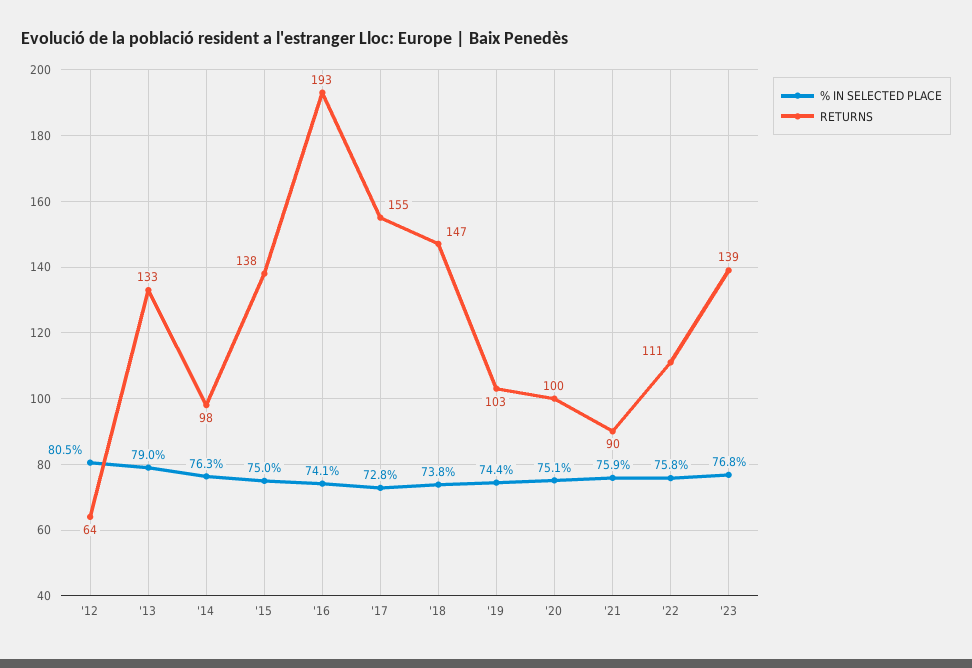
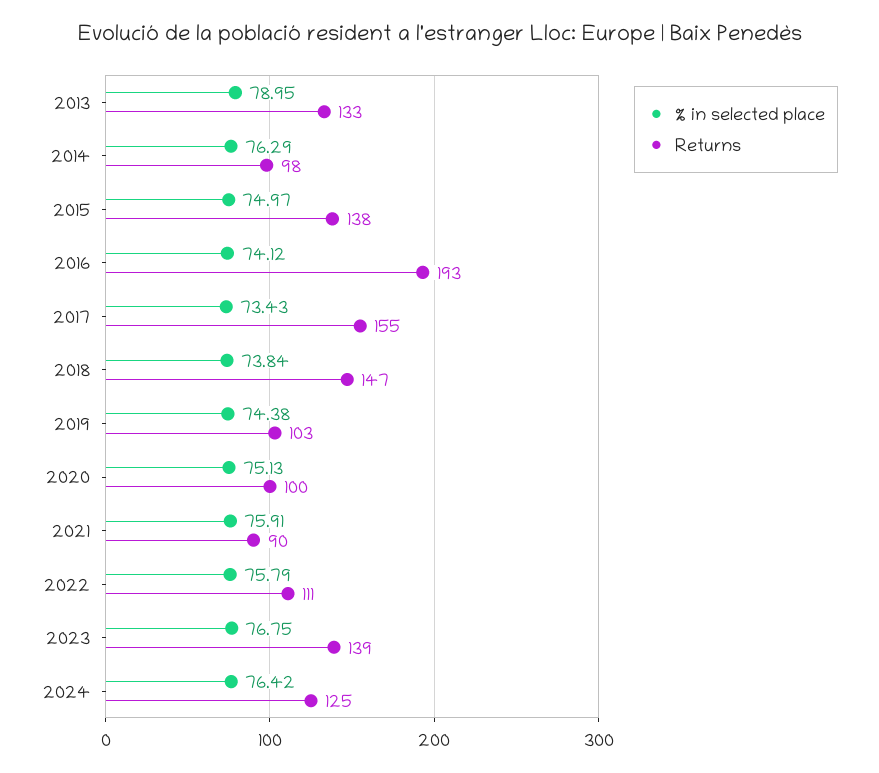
% IN SELECTED PLACE, '12: 80.5 -> none
RETURNS, '12: 64 -> none
% IN SELECTED PLACE, '17: 72.8 -> 73.43
% IN SELECTED PLACE, 2024: none -> 76.42
RETURNS, 2024: none -> 125

